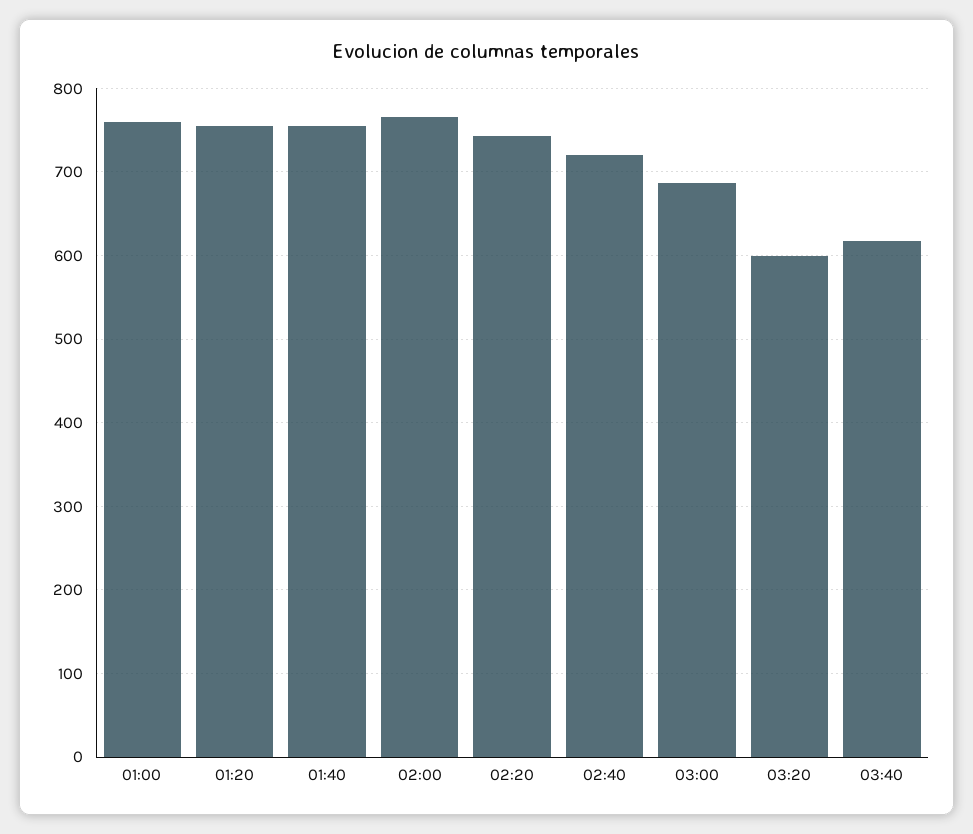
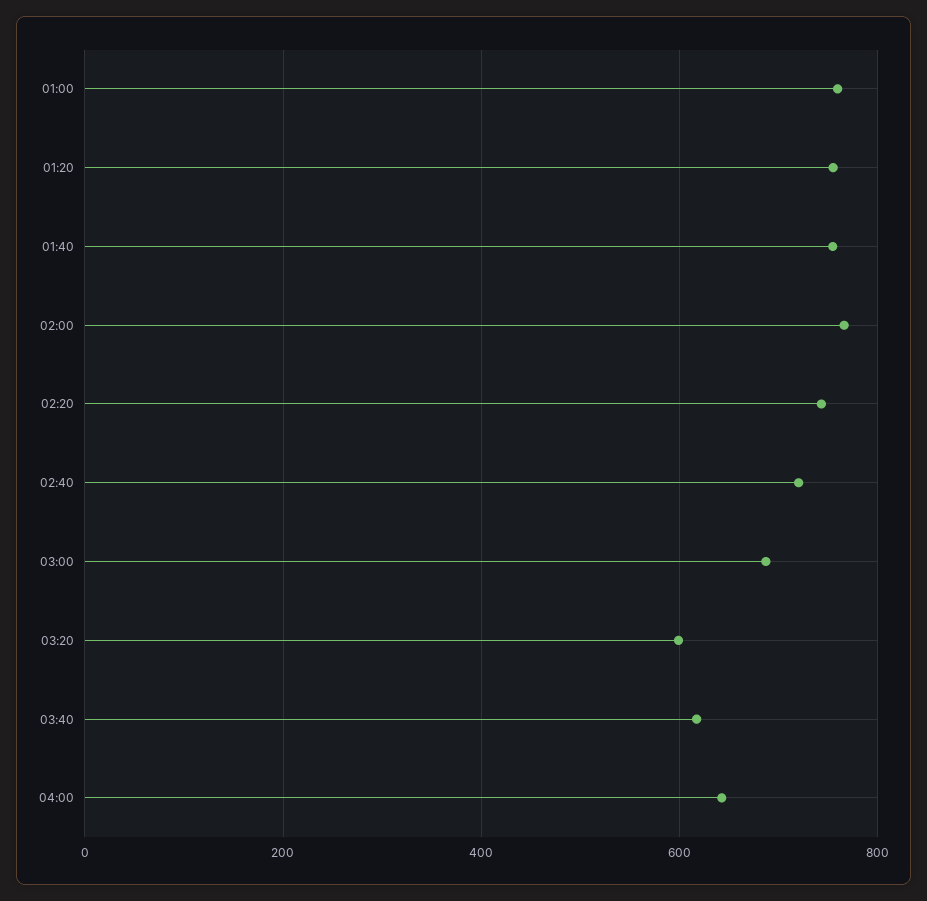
04:00: none -> 640

